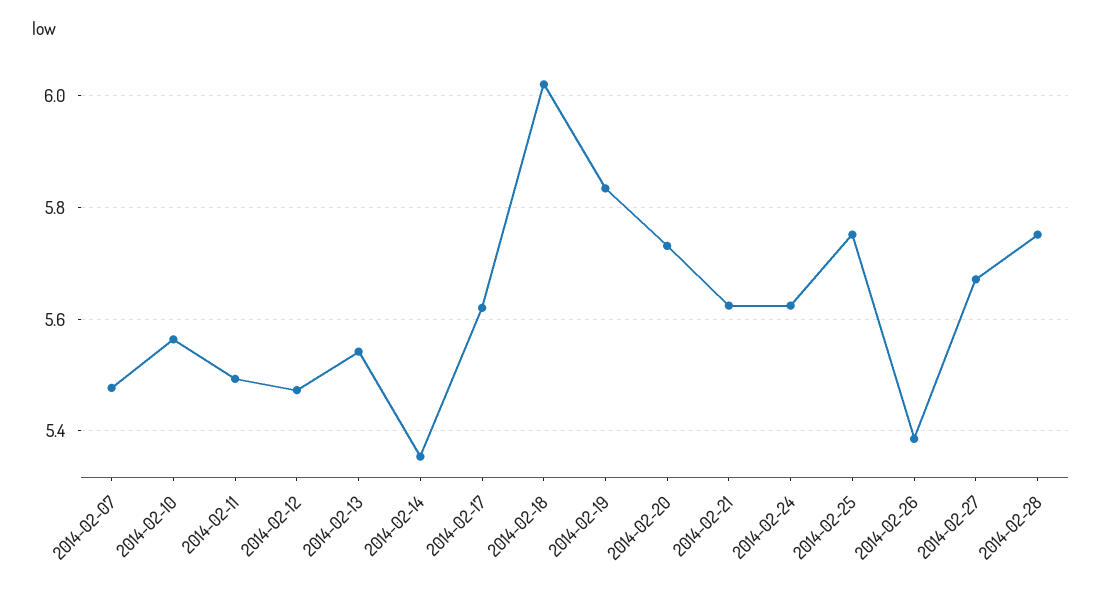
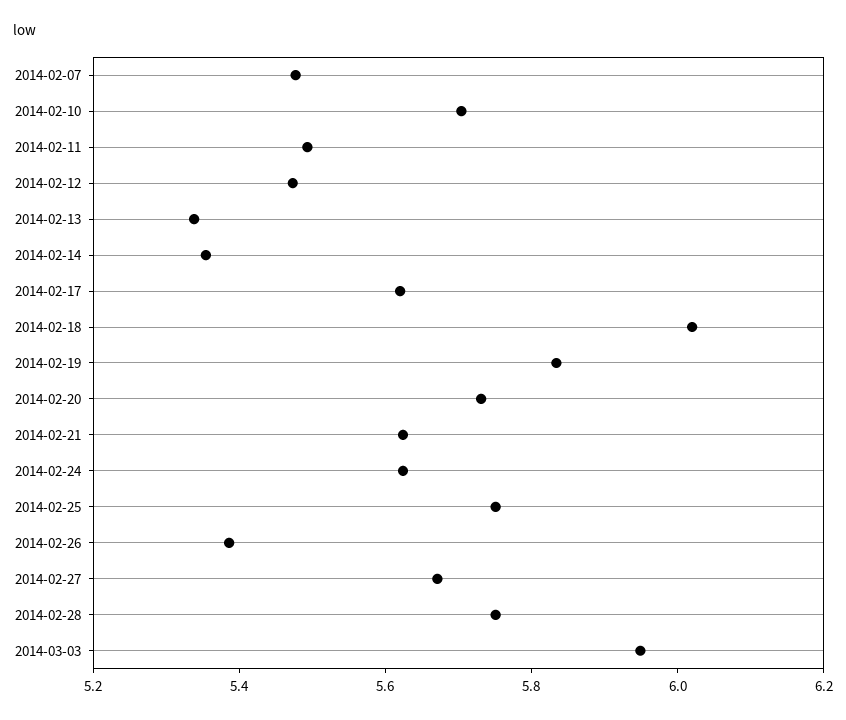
2014-02-10: 5.56 -> 5.7
2014-02-13: 5.54 -> 5.35
2014-03-03: none -> 5.95

